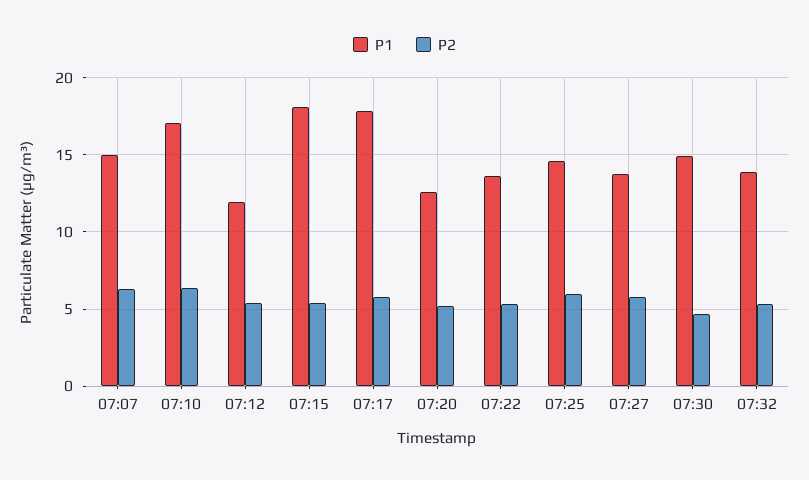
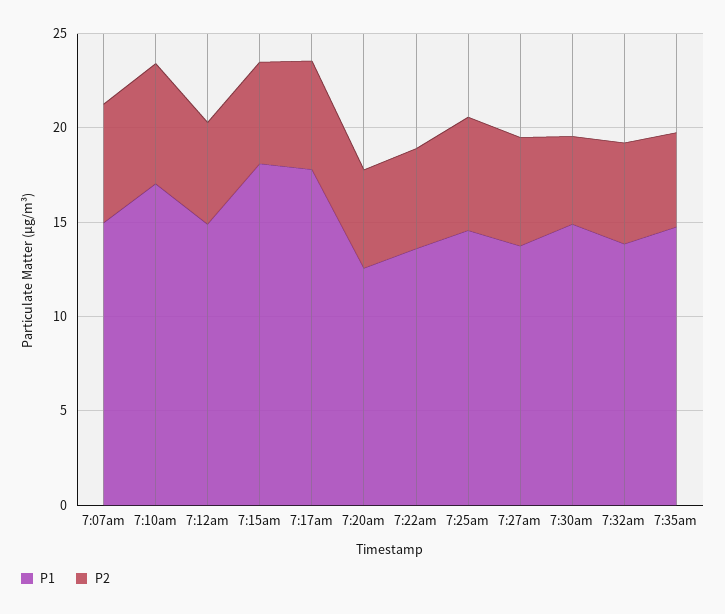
P1, 07:12: 12 -> 15
P1, 7:35am: none -> 15
P2, 7:35am: none -> 5

